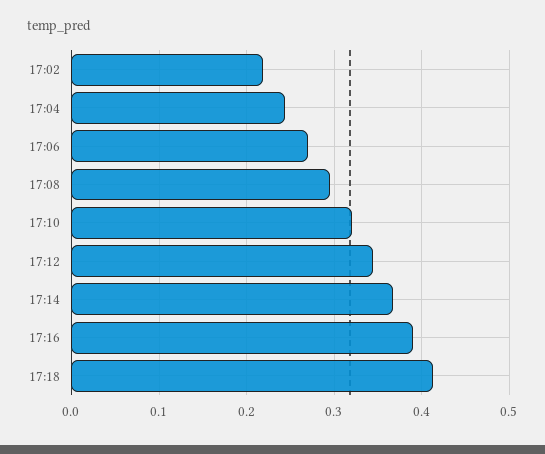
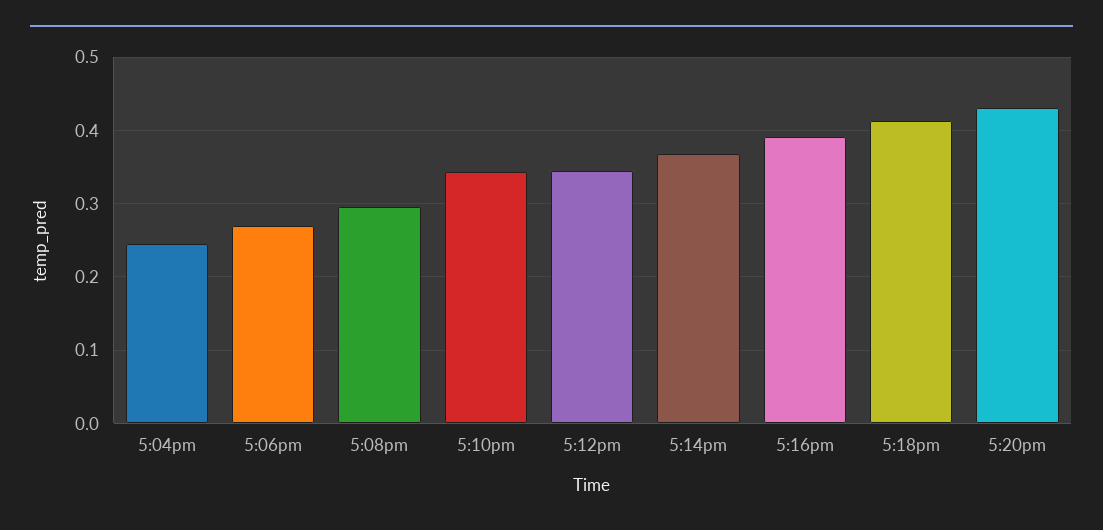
17:02: 0.22 -> none
17:10: 0.32 -> 0.34
5:20pm: none -> 0.43

